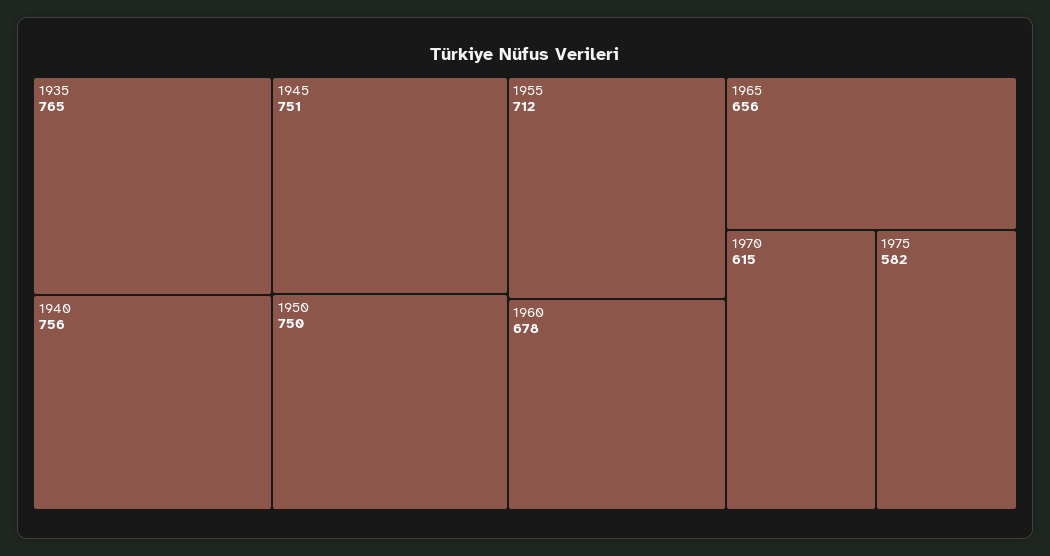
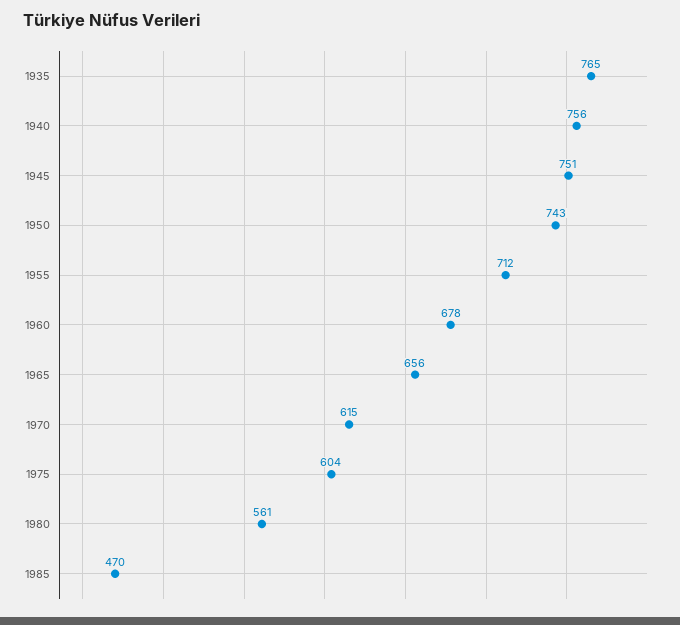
1950: 750 -> 743
1975: 582 -> 604
1980: none -> 561
1985: none -> 470

